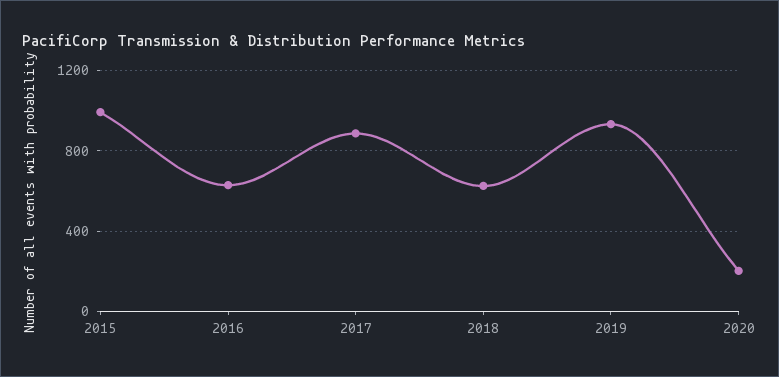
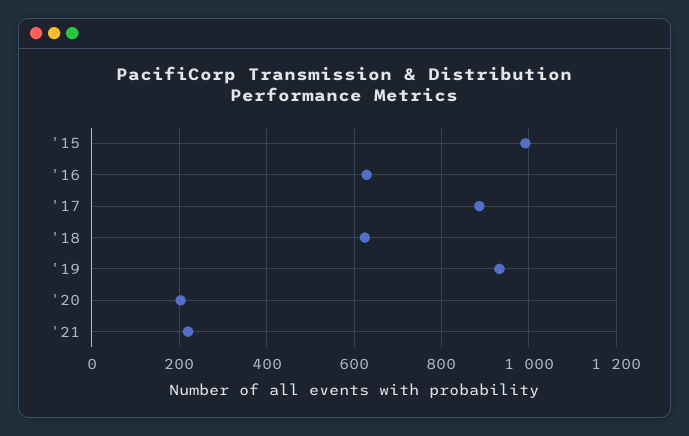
'21: none -> 220

